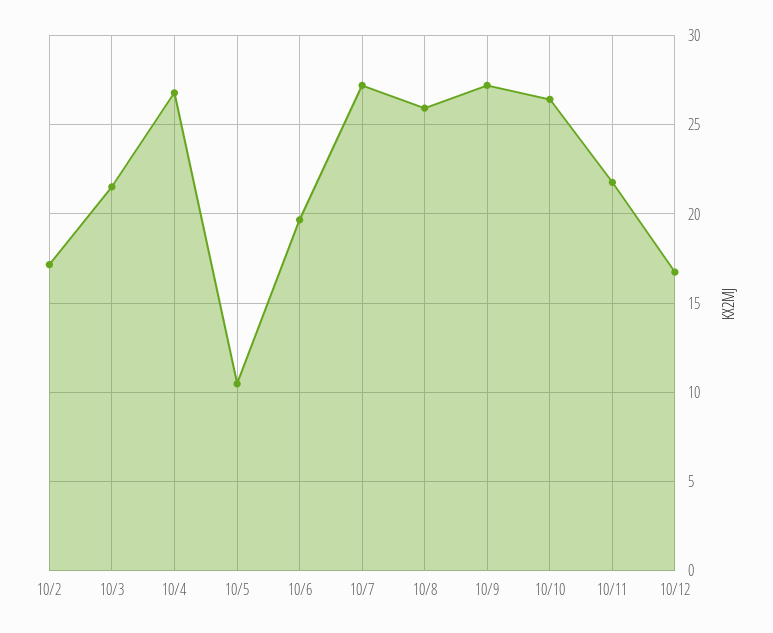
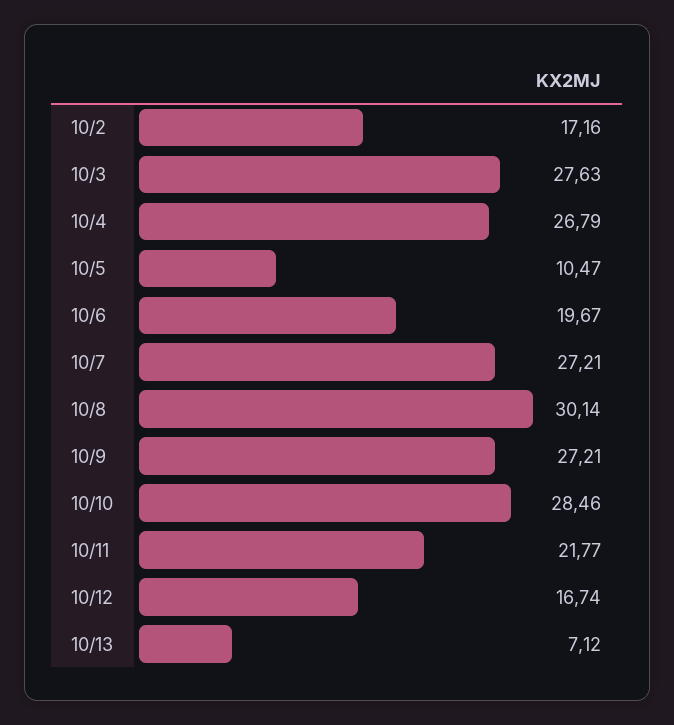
10/3: 21.5 -> 27.63
10/8: 26 -> 30.14
10/10: 26.5 -> 28.46
10/13: none -> 7.12

